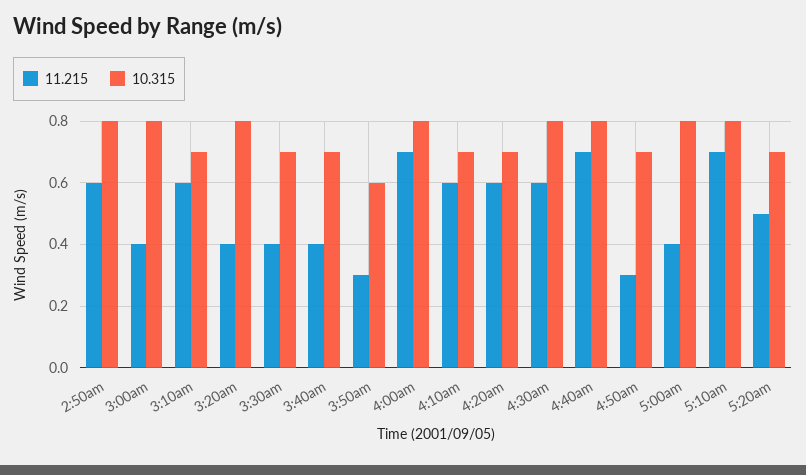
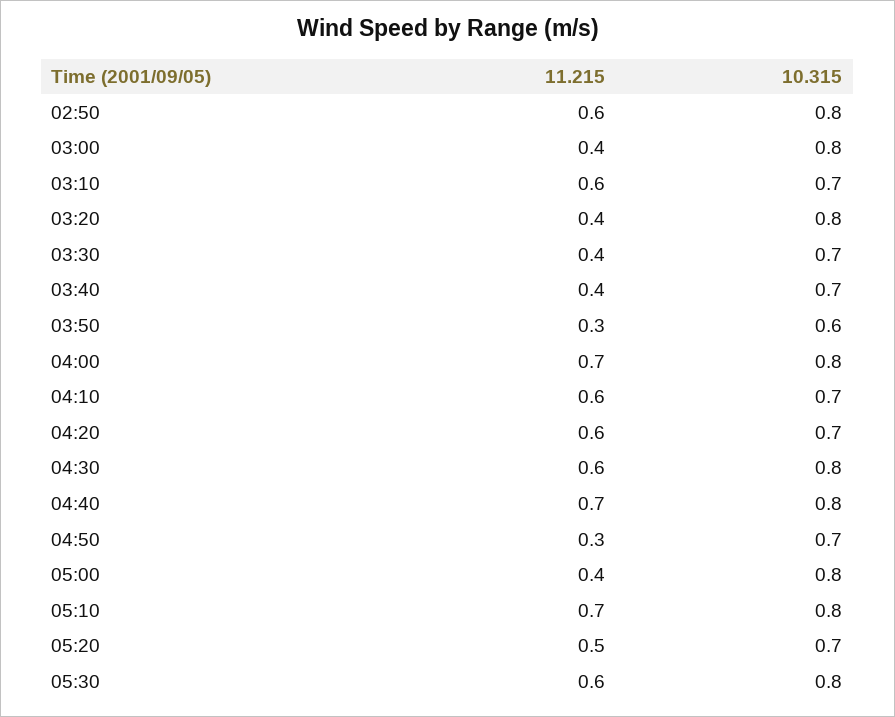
11.215, 05:30: none -> 0.6
10.315, 05:30: none -> 0.8

